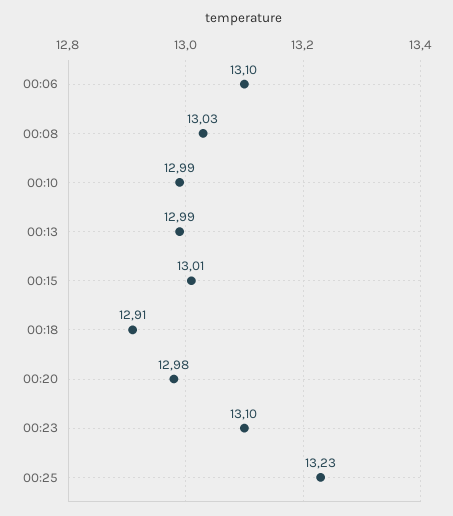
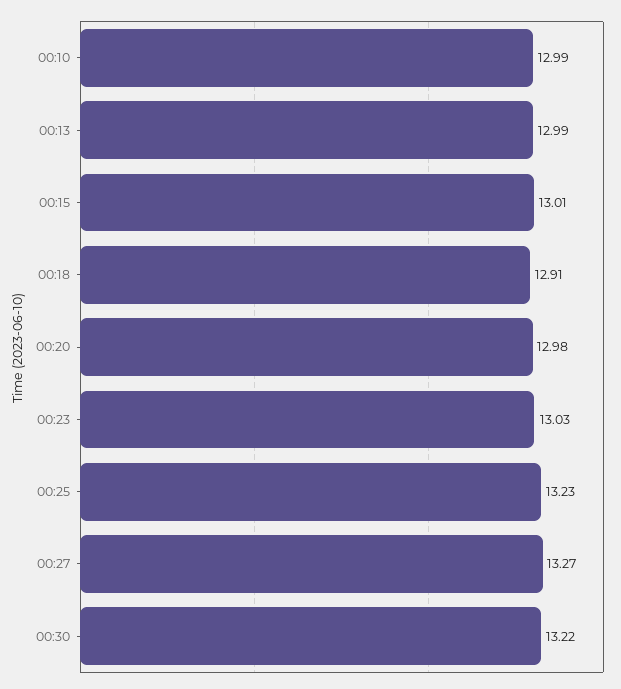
00:06: 13.1 -> none
00:08: 13.03 -> none
00:23: 13.1 -> 13.03
00:27: none -> 13.27
00:30: none -> 13.22

